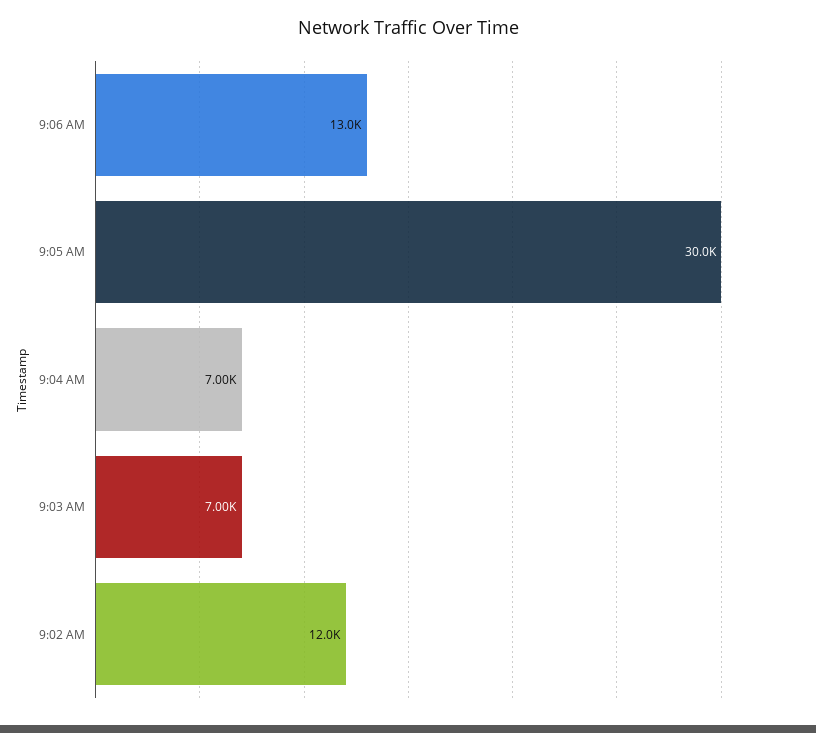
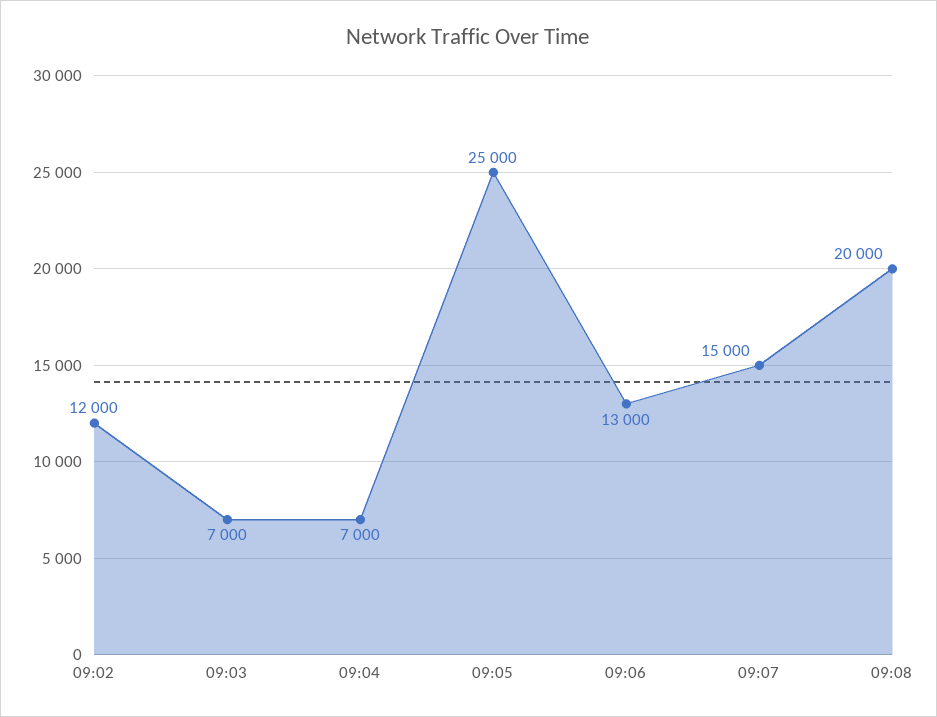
9:05 AM: 30000 -> 25000
09:07: none -> 15000
09:08: none -> 20000

